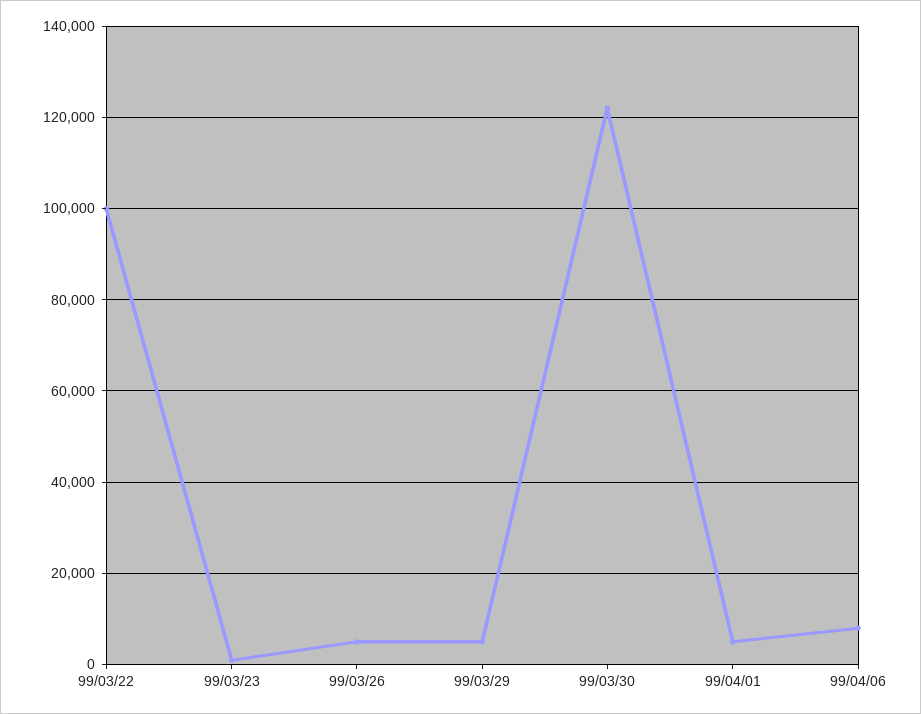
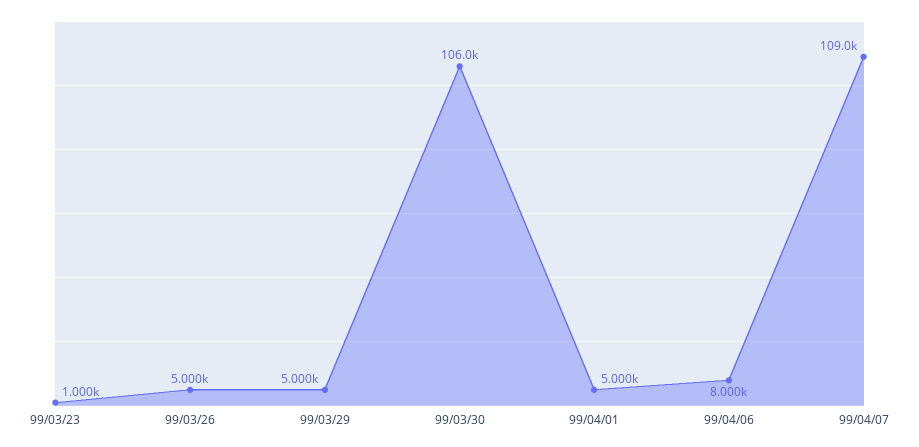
99/03/22: 100000 -> none
99/03/30: 122000 -> 106000
99/04/07: none -> 109000

